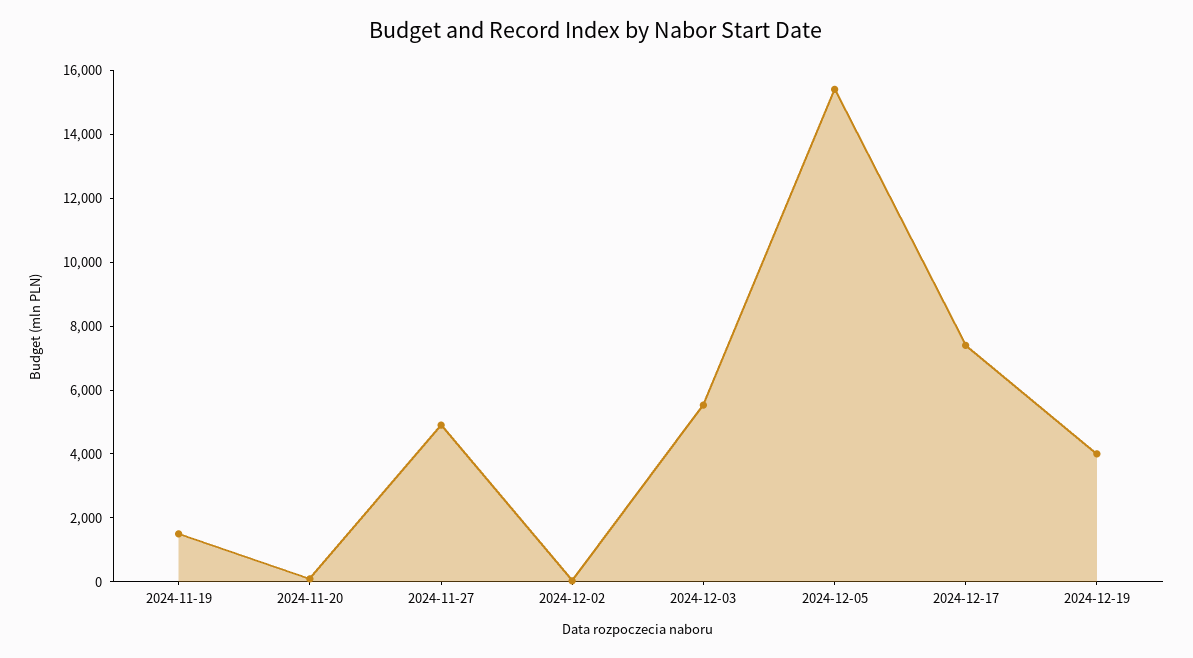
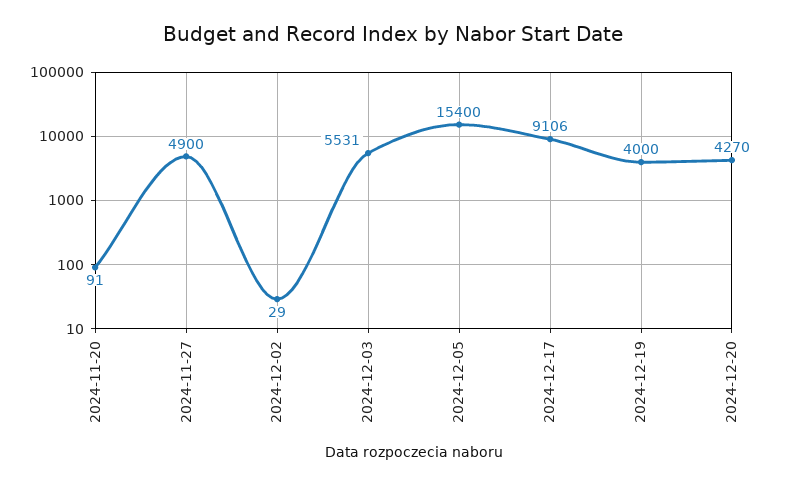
2024-11-19: 1500 -> none
2024-12-17: 7500 -> 9106
2024-12-20: none -> 4270

